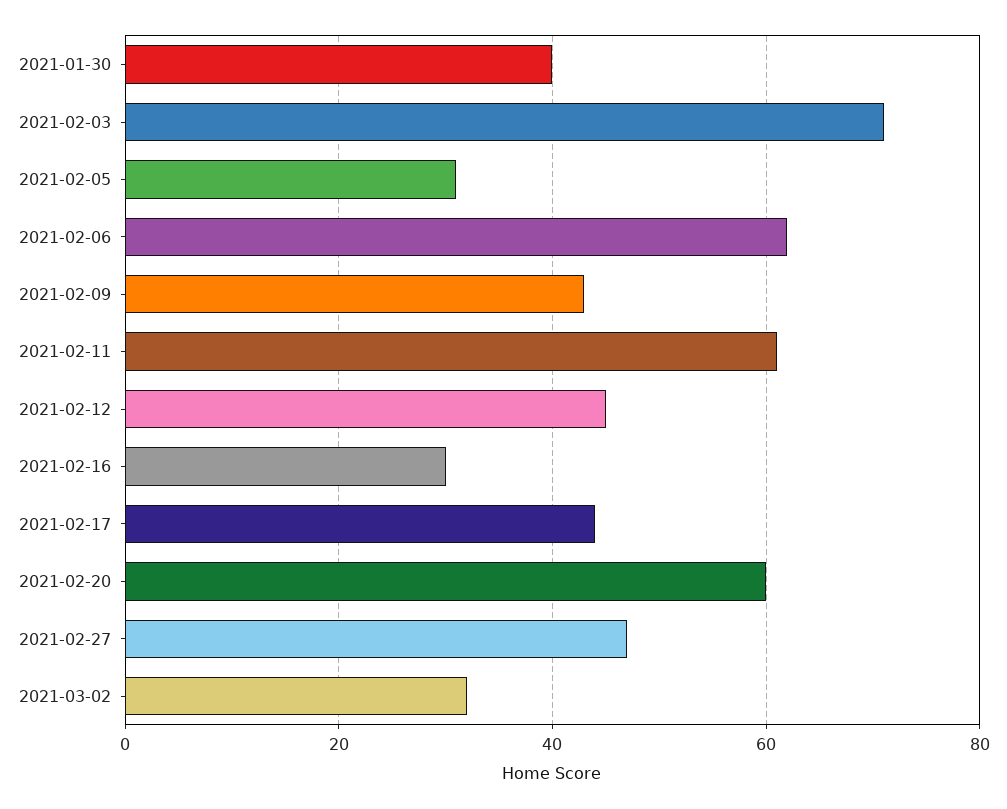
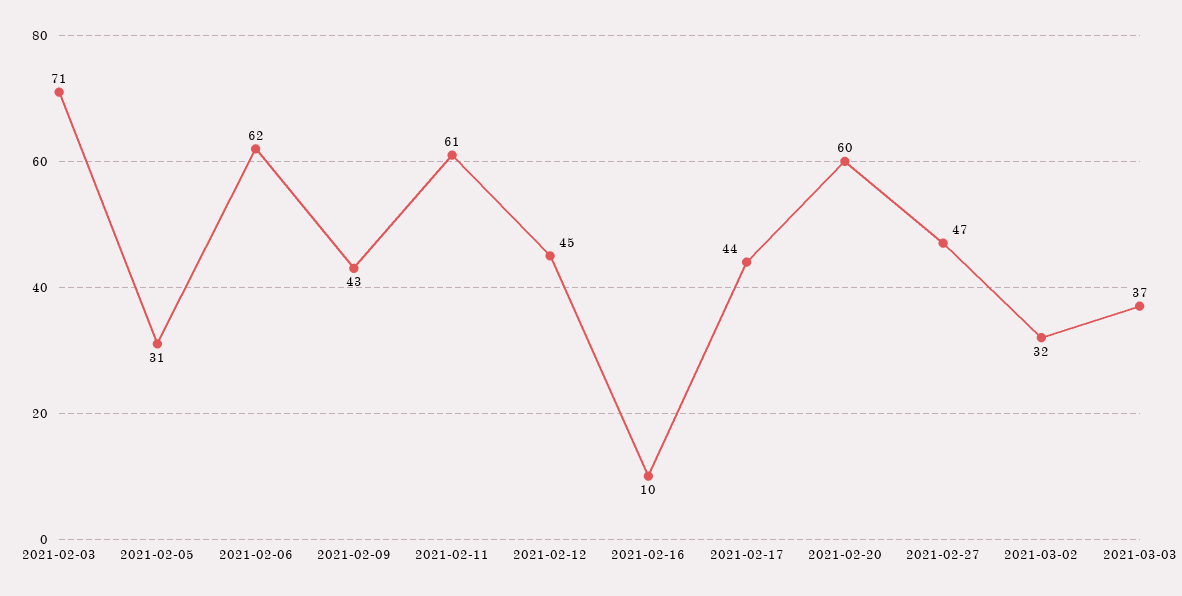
2021-01-30: 40 -> none
2021-02-16: 30 -> 10
2021-03-03: none -> 37

